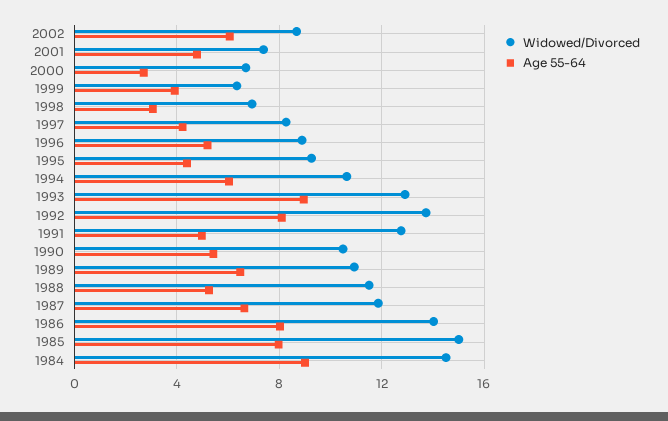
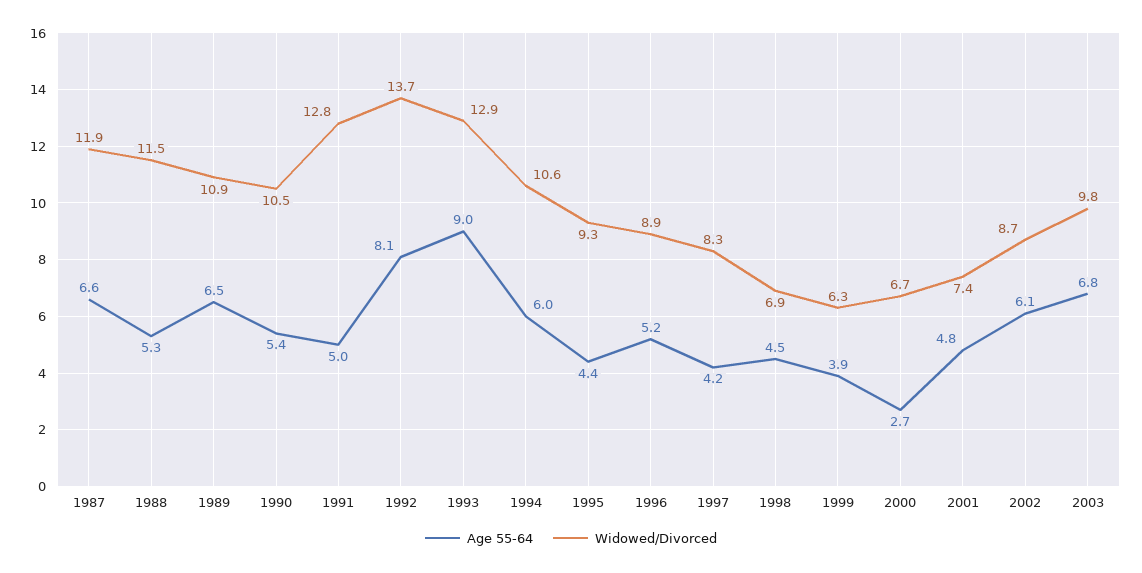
Age 55-64, 1998: 3 -> 4.5
Widowed/Divorced, 1986: 14 -> none
Age 55-64, 1986: 8 -> none
Widowed/Divorced, 1985: 15 -> none
Age 55-64, 1985: 8 -> none
Widowed/Divorced, 1984: 14.5 -> none
Age 55-64, 1984: 9 -> none
Age 55-64, 2003: none -> 6.8
Widowed/Divorced, 2003: none -> 9.8

